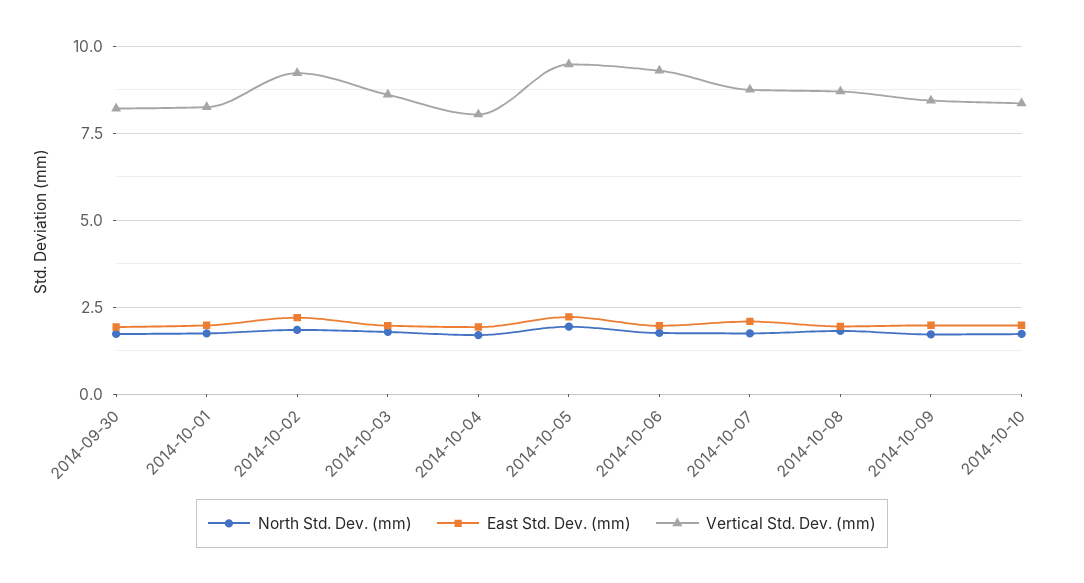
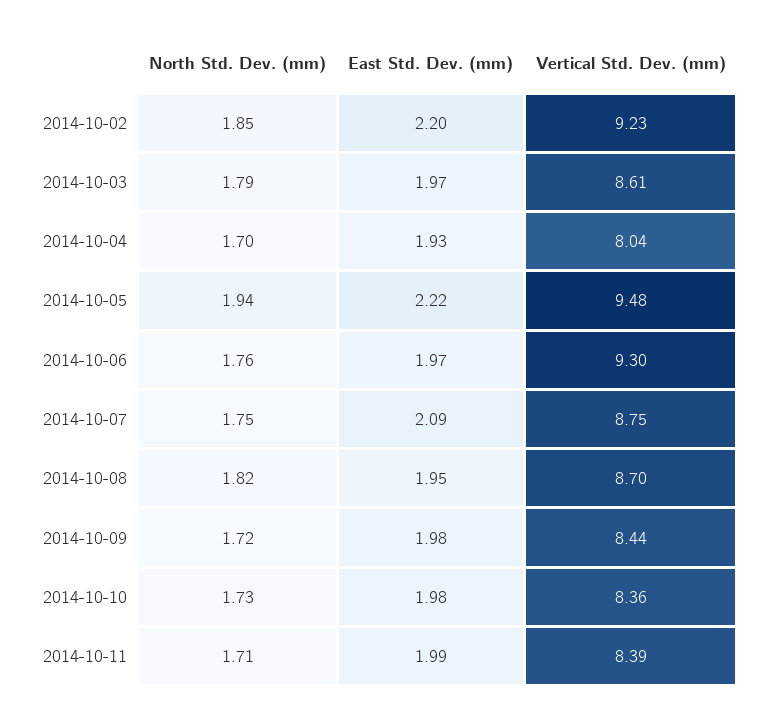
North Std. Dev. (mm), 2014-09-30: 1.75 -> none
East Std. Dev. (mm), 2014-09-30: 2 -> none
Vertical Std. Dev. (mm), 2014-09-30: 8.25 -> none
North Std. Dev. (mm), 2014-10-01: 1.75 -> none
East Std. Dev. (mm), 2014-10-01: 2 -> none
Vertical Std. Dev. (mm), 2014-10-01: 8.25 -> none
North Std. Dev. (mm), 2014-10-11: none -> 1.71
East Std. Dev. (mm), 2014-10-11: none -> 1.99
Vertical Std. Dev. (mm), 2014-10-11: none -> 8.39

